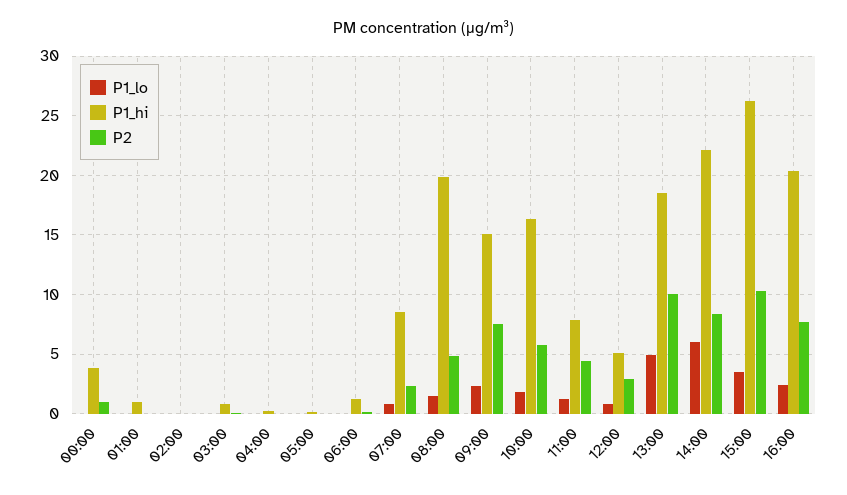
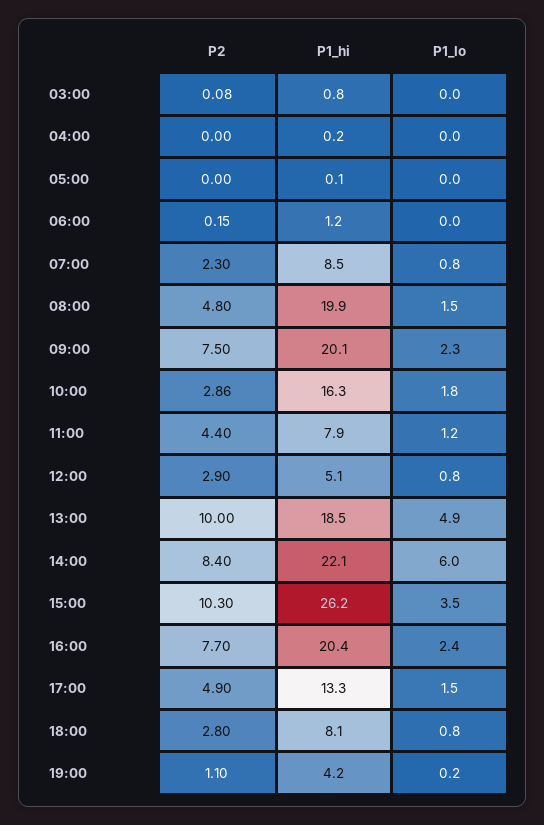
P1_lo, 00:00: 0 -> none
P1_hi, 00:00: 4 -> none
P2, 00:00: 1 -> none
P1_lo, 01:00: 0 -> none
P1_hi, 01:00: 1 -> none
P2, 01:00: 0 -> none
P1_lo, 02:00: 0 -> none
P1_hi, 02:00: 0 -> none
P2, 02:00: 0 -> none
P1_hi, 09:00: 15 -> 20.1
P2, 10:00: 6 -> 2.86
P2, 17:00: none -> 4.9
P1_hi, 17:00: none -> 13.3
P1_lo, 17:00: none -> 1.5
P2, 18:00: none -> 2.8
P1_hi, 18:00: none -> 8.1
P1_lo, 18:00: none -> 0.8
P2, 19:00: none -> 1.1
P1_hi, 19:00: none -> 4.2
P1_lo, 19:00: none -> 0.2

